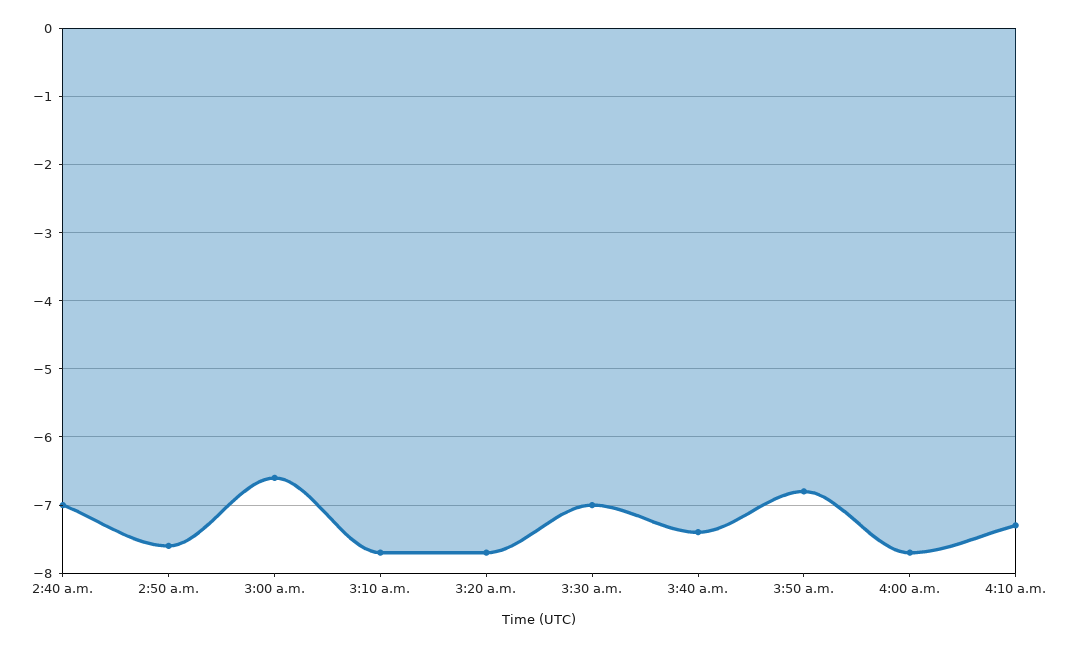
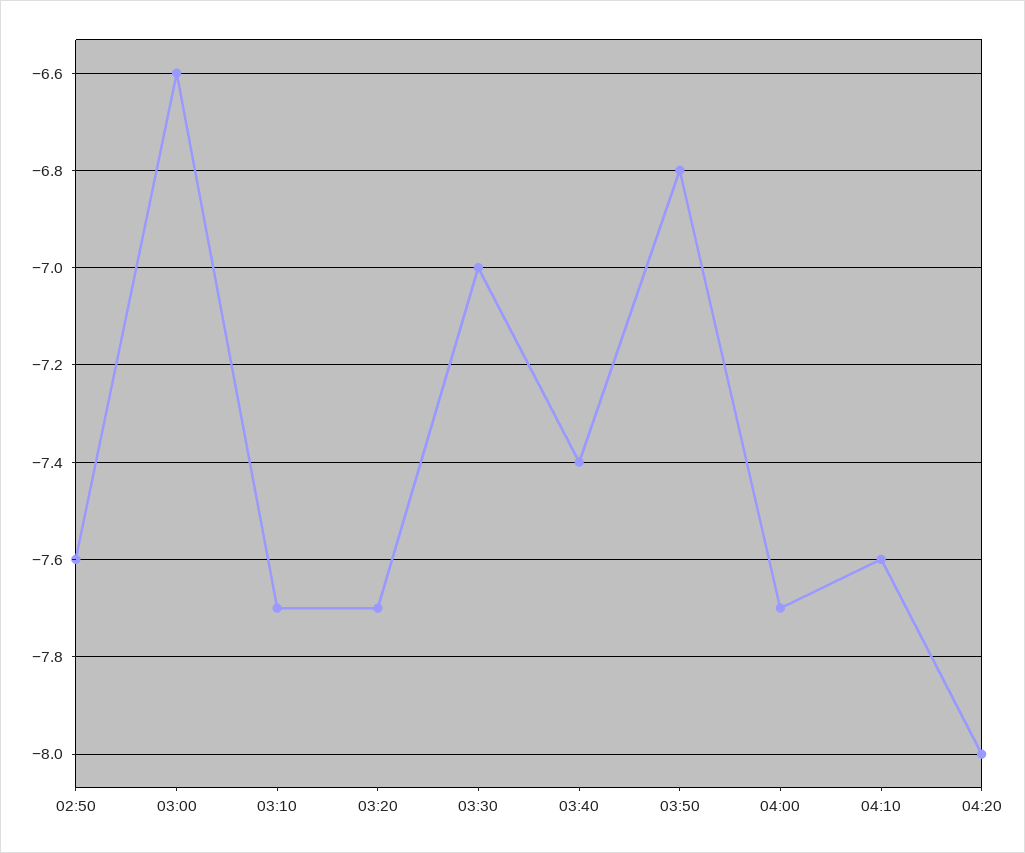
2:40 a.m.: -7 -> none
4:10 a.m.: -7.3 -> -7.6
04:20: none -> -8

